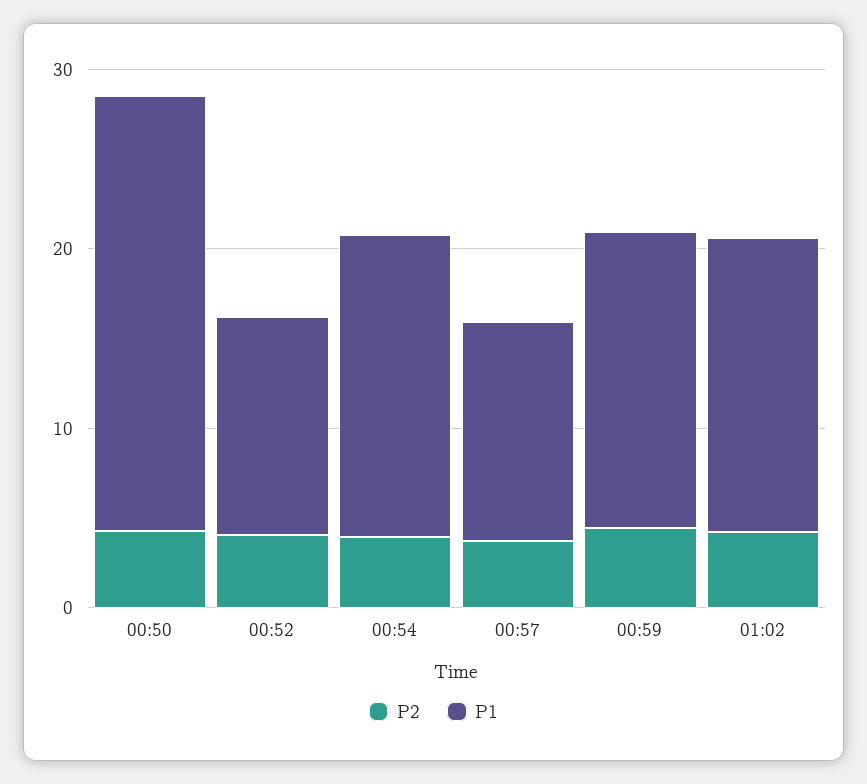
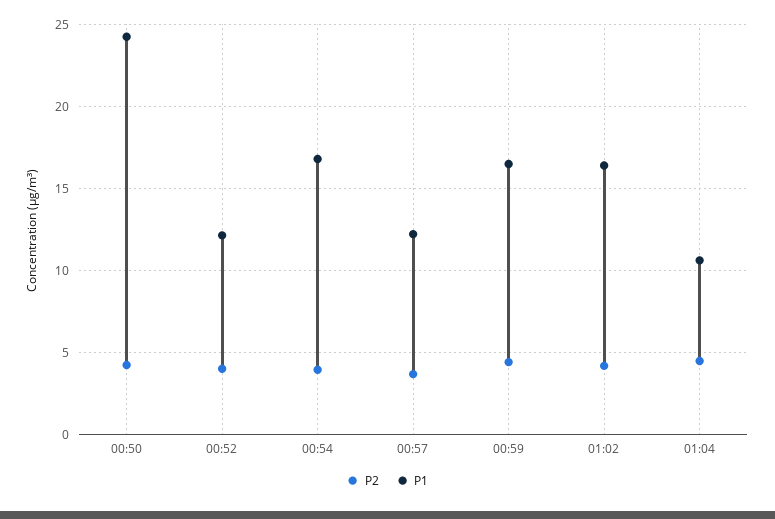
P2, 01:04: none -> 4.5
P1, 01:04: none -> 10.5

